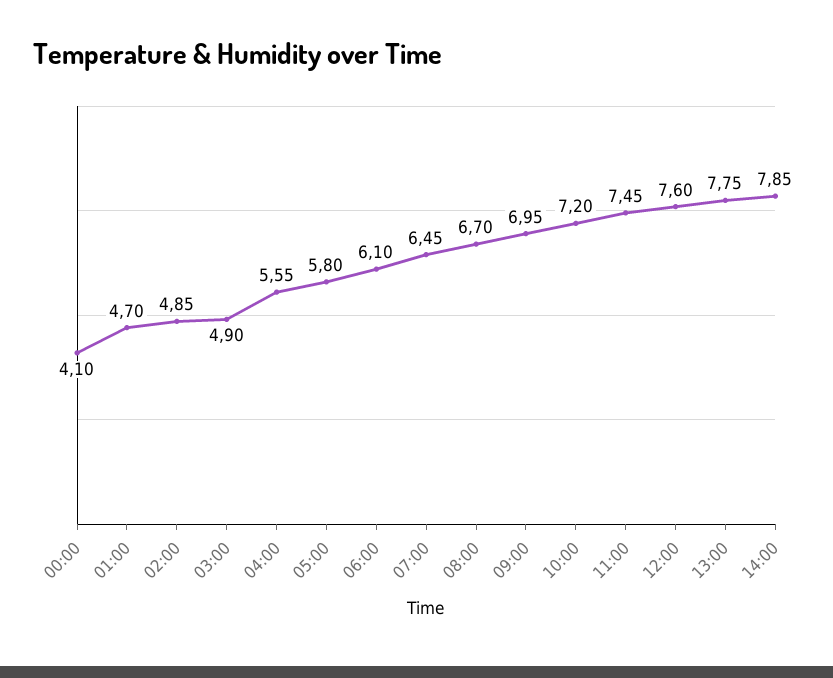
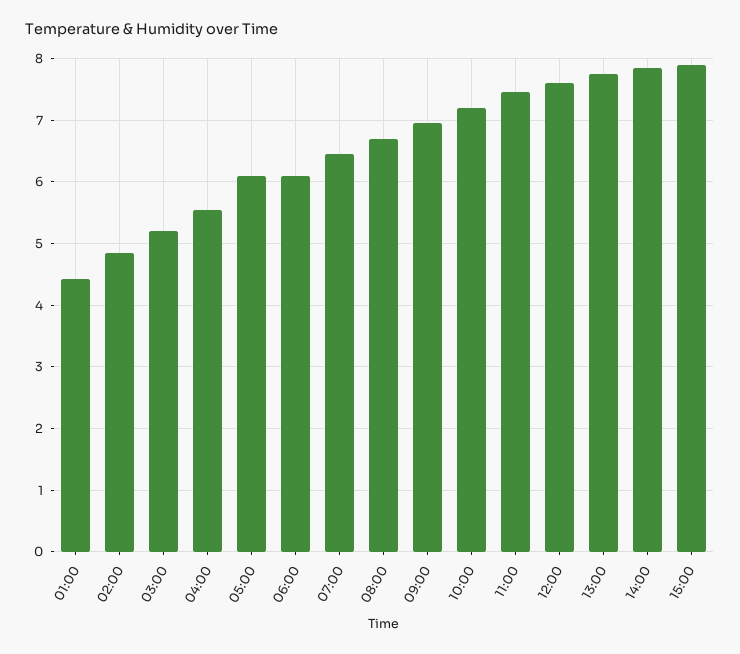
00:00: 4.1 -> none
01:00: 4.7 -> 4.4
03:00: 4.9 -> 5.2
05:00: 5.8 -> 6.1
15:00: none -> 7.9

